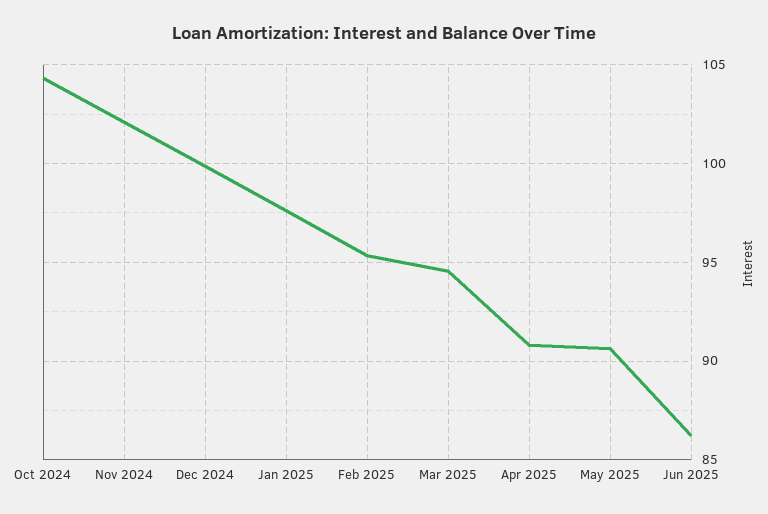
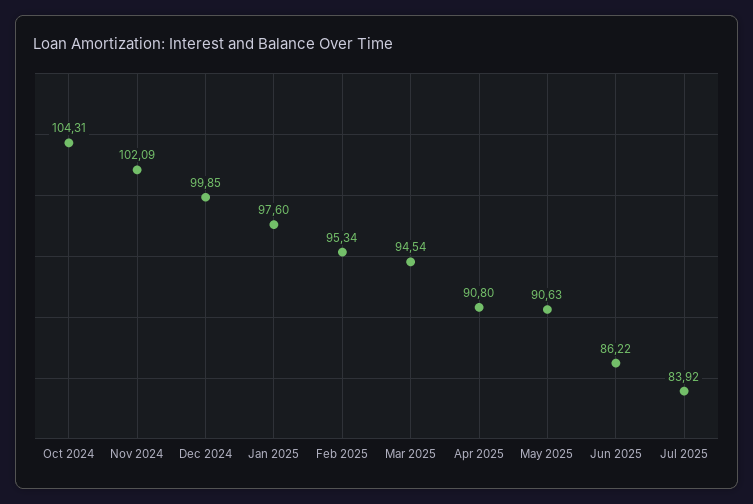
Jul 2025: none -> 83.92

